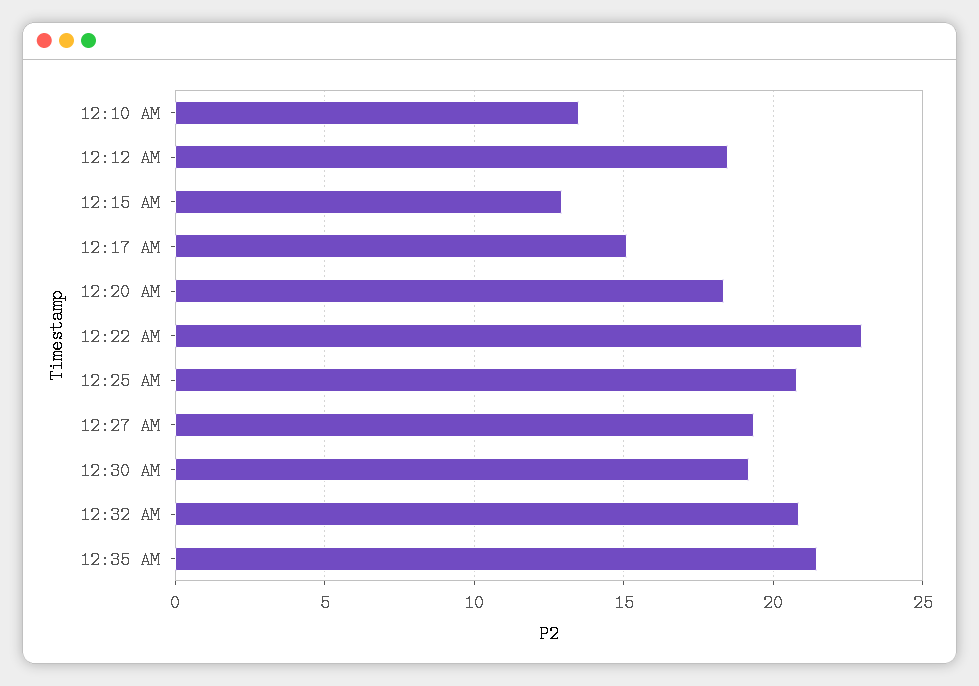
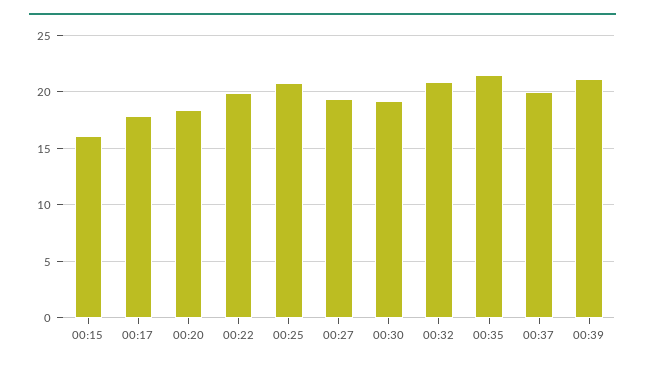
12:10 AM: 13.5 -> none
12:12 AM: 18.5 -> none
12:15 AM: 13 -> 16
12:17 AM: 15 -> 18
12:22 AM: 23 -> 20
00:37: none -> 20
00:39: none -> 21

